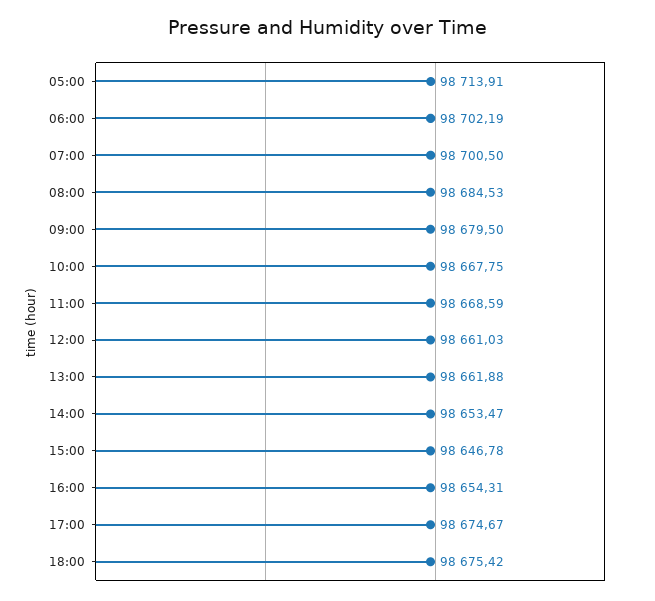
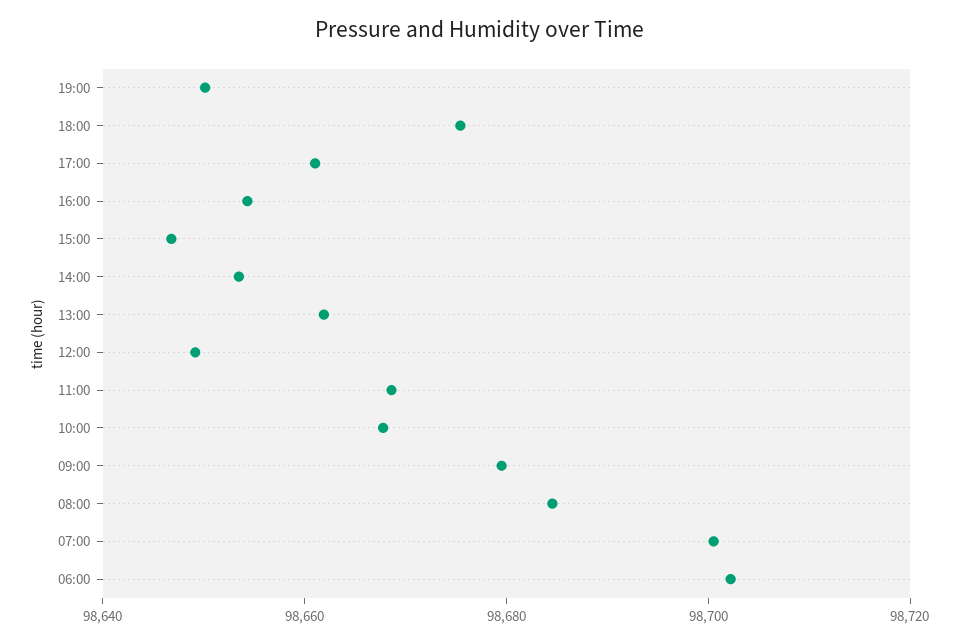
05:00: 98713.91 -> none
12:00: 98661.03 -> 98650
17:00: 98674.67 -> 98660
19:00: none -> 98650

